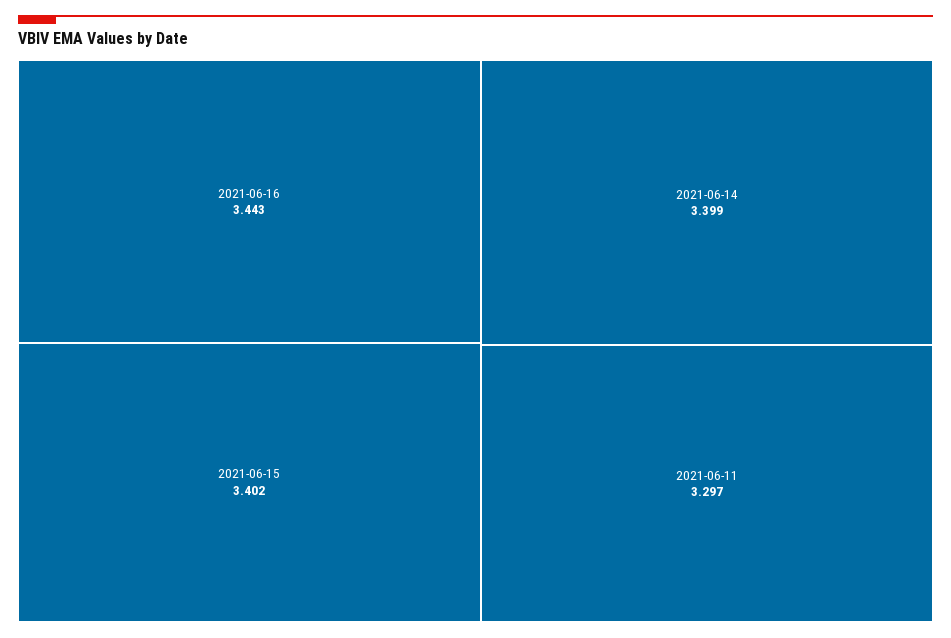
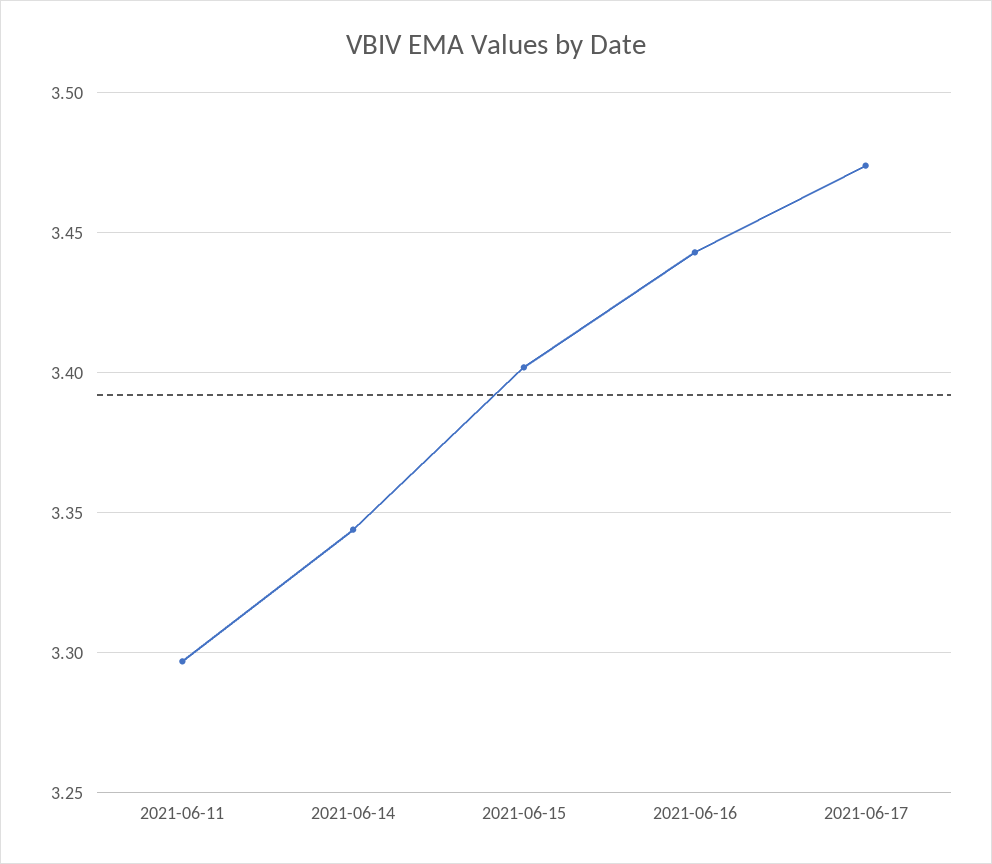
2021-06-14: 3.399 -> 3.345
2021-06-17: none -> 3.475

